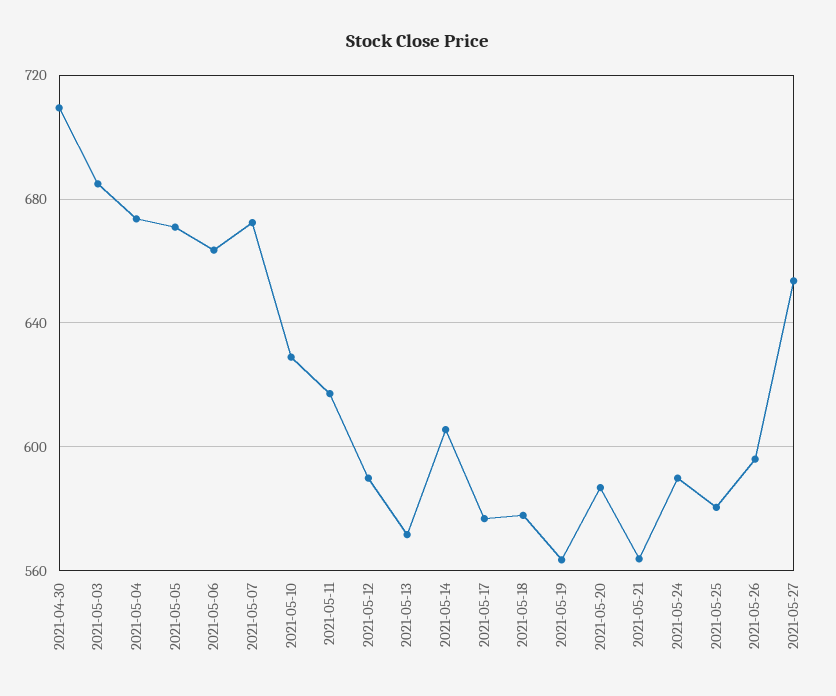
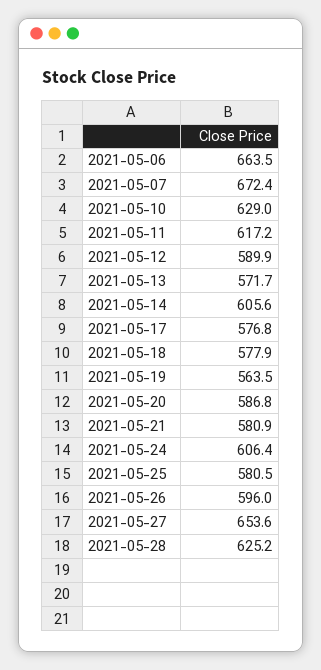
2021-04-30: 710 -> none
2021-05-03: 685 -> none
2021-05-04: 675 -> none
2021-05-05: 670 -> none
2021-05-21: 565 -> 580.9
2021-05-24: 590 -> 606.4
2021-05-28: none -> 625.2

